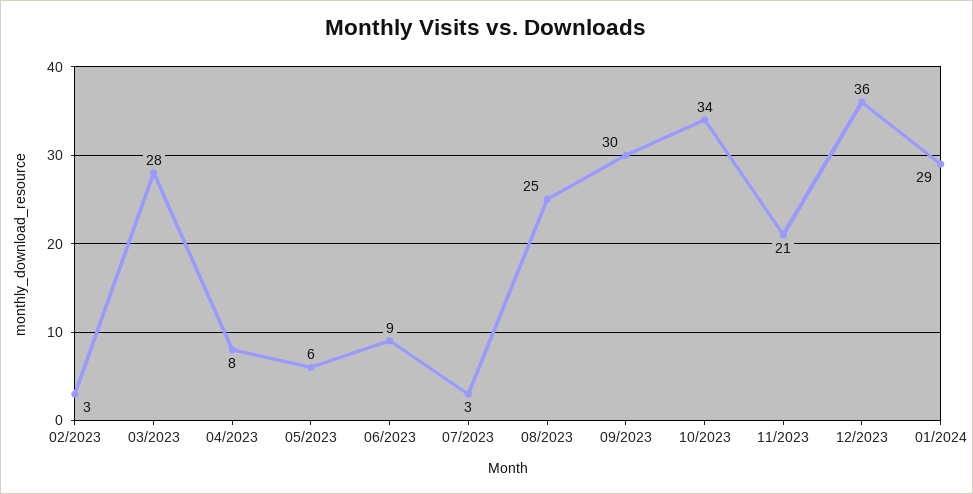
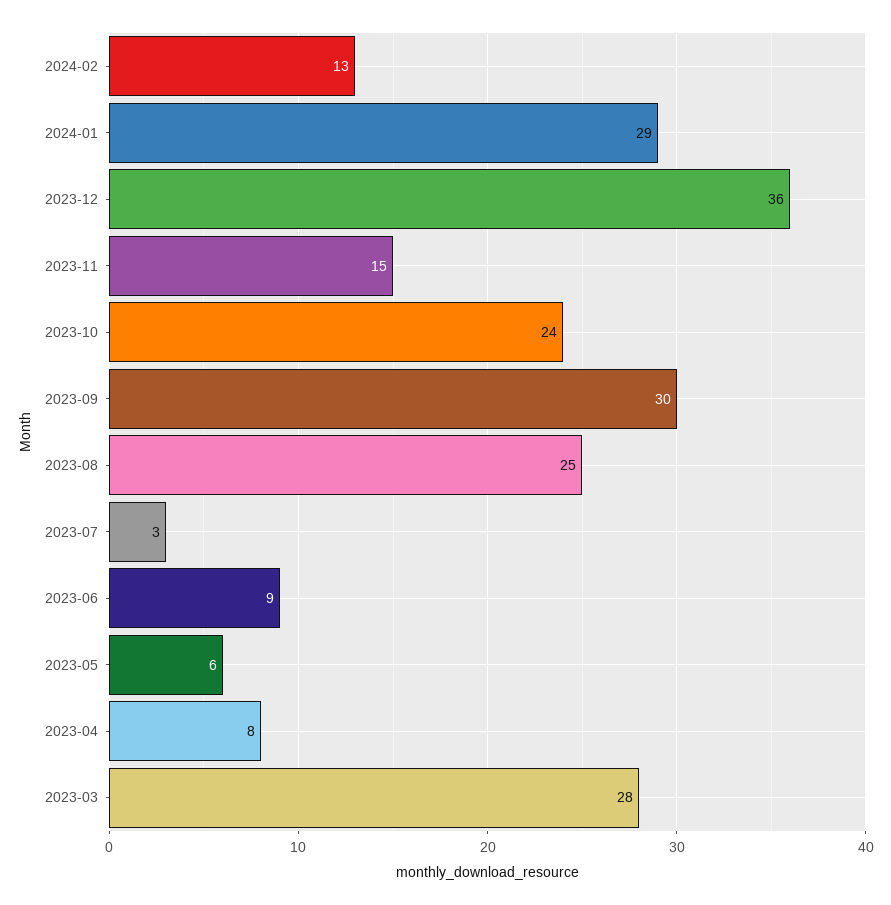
02/2023: 3 -> none
10/2023: 34 -> 24
11/2023: 21 -> 15
2024-02: none -> 13

